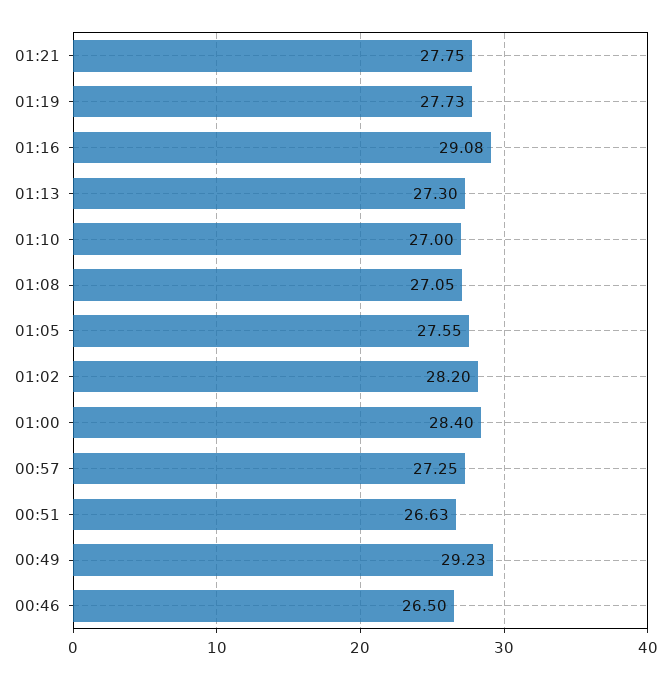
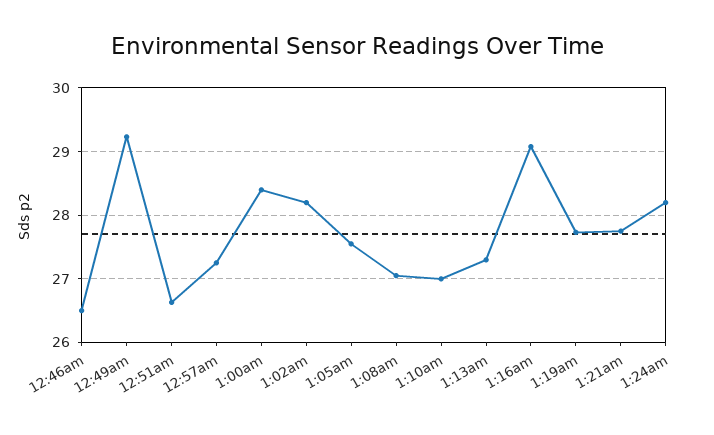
1:24am: none -> 28.2

